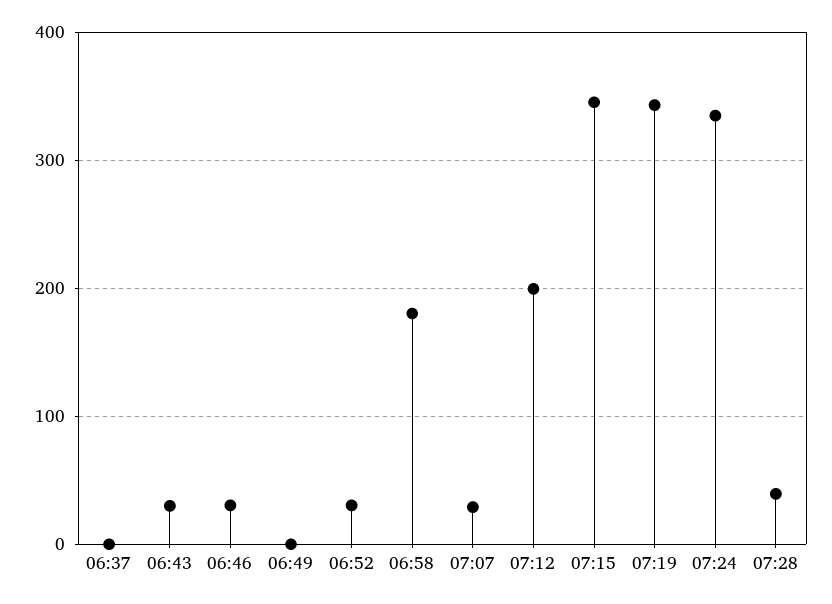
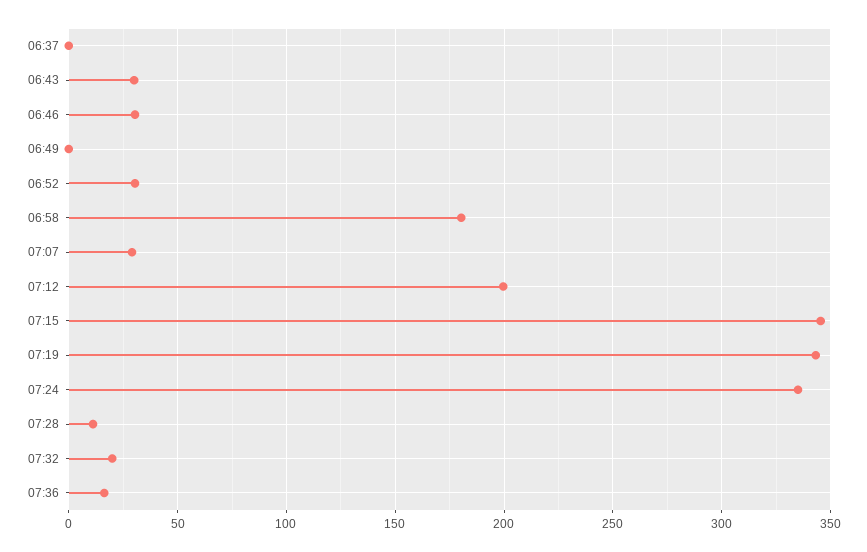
07:28: 40 -> 10
07:32: none -> 20
07:36: none -> 15

